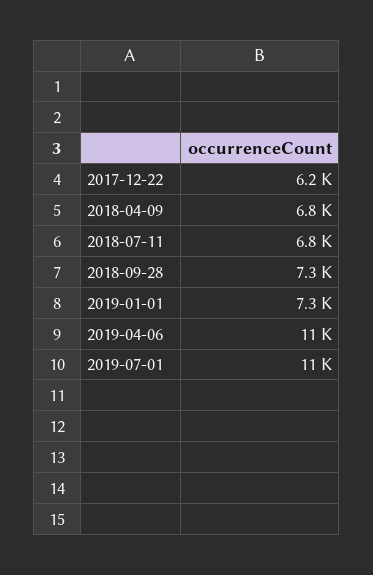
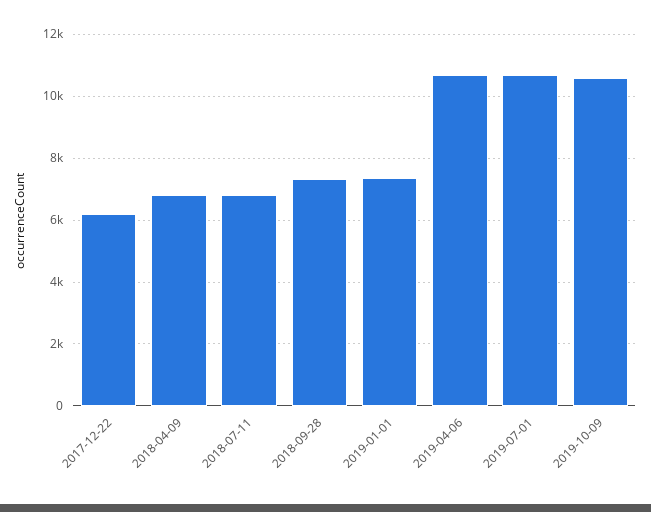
2019-10-09: none -> 10600

